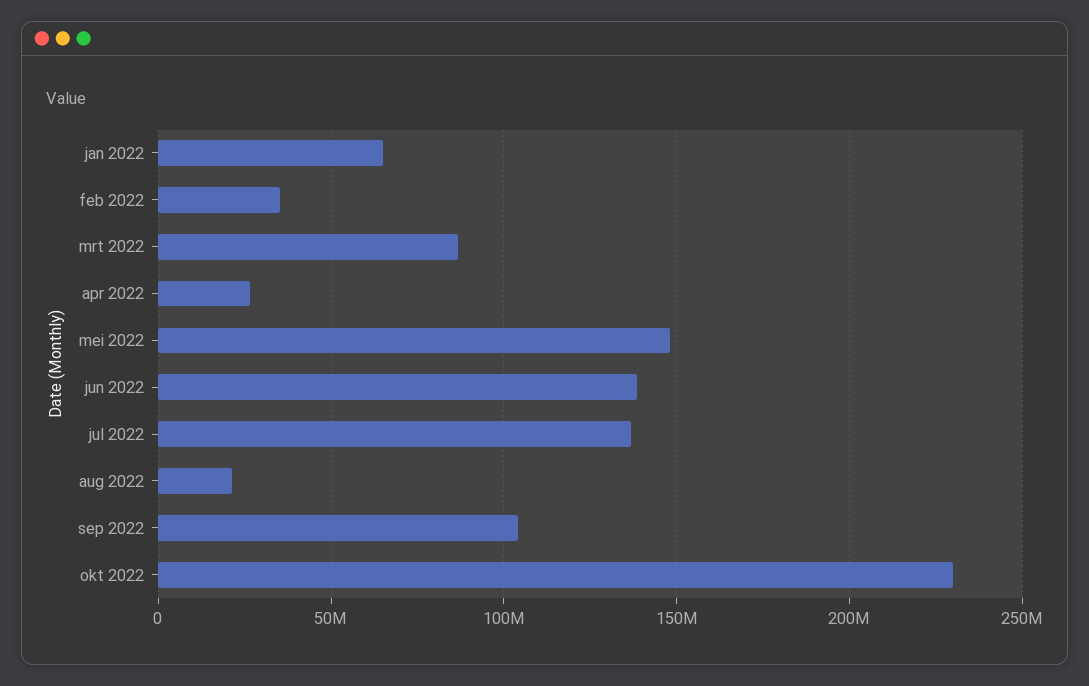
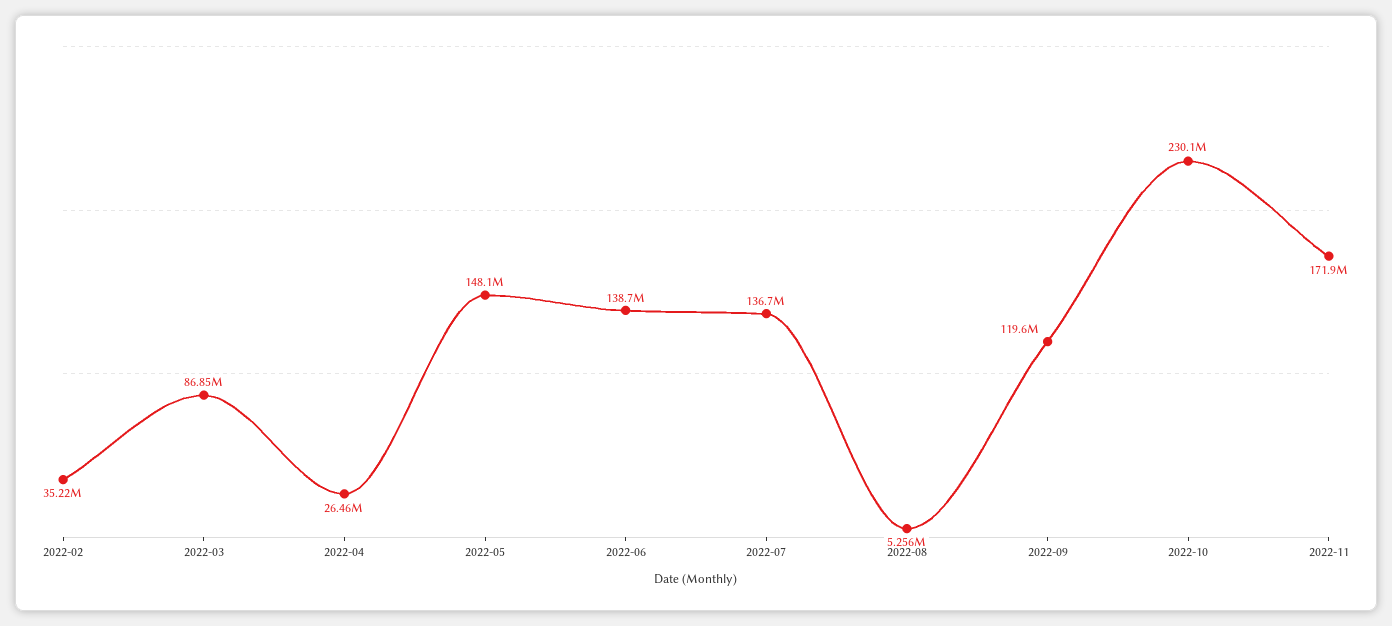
jan 2022: 65000000 -> none
aug 2022: 20000000 -> 5256000
sep 2022: 105000000 -> 119600000
2022-11: none -> 171900000

